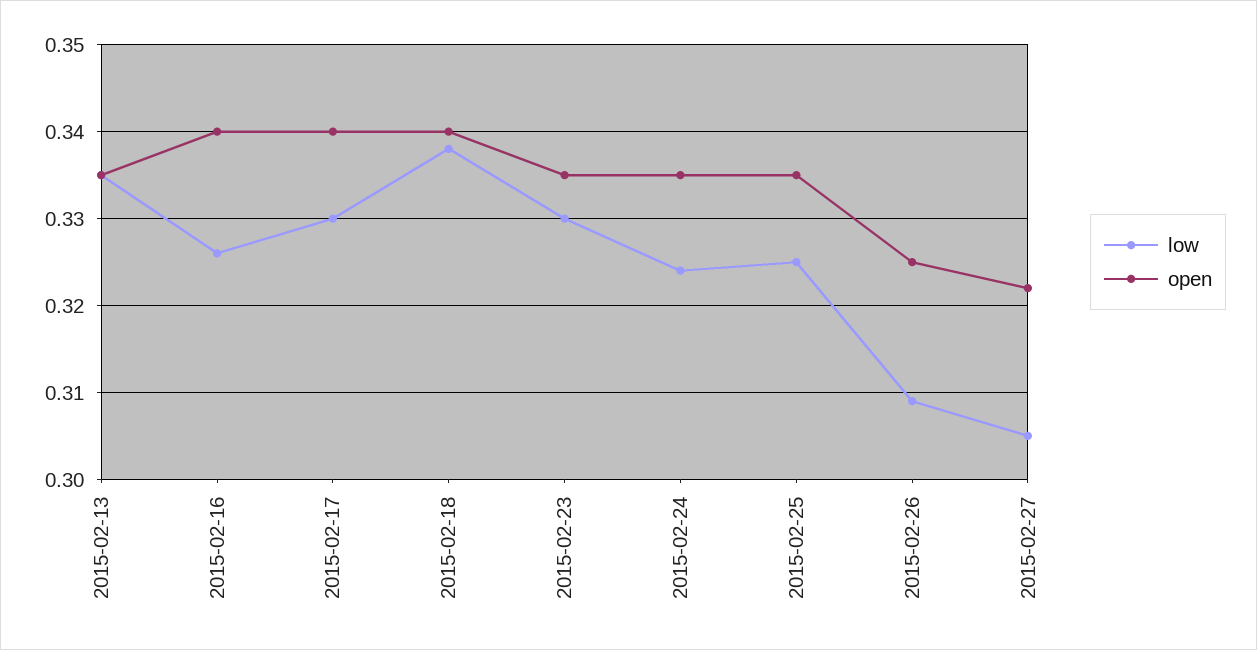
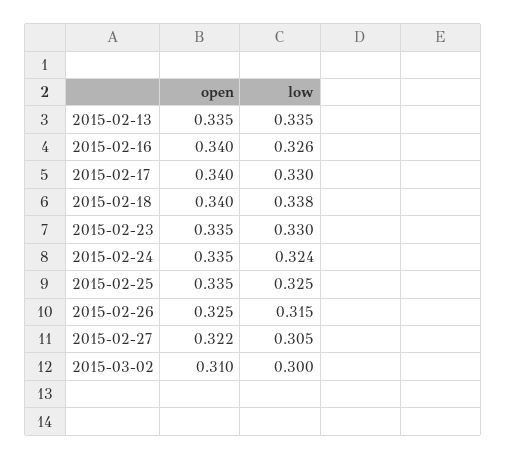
low, 2015-02-26: 0.309 -> 0.315
open, 2015-03-02: none -> 0.31
low, 2015-03-02: none -> 0.3

